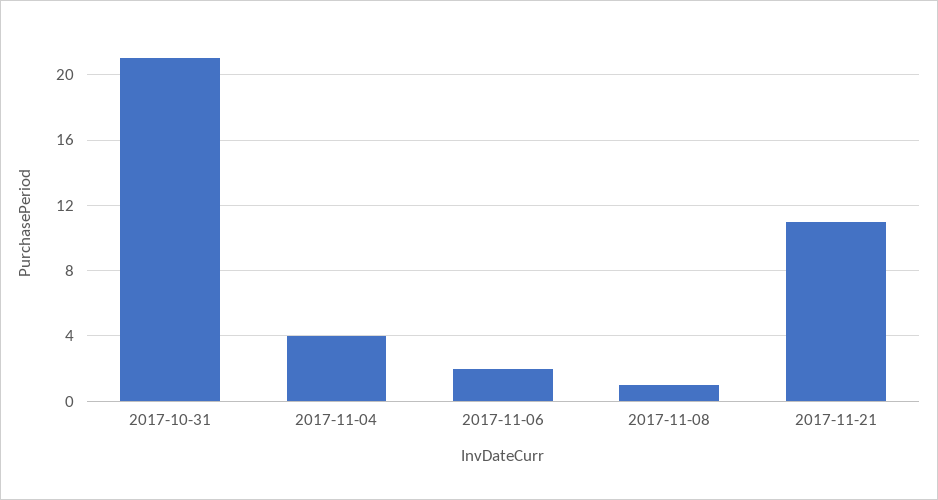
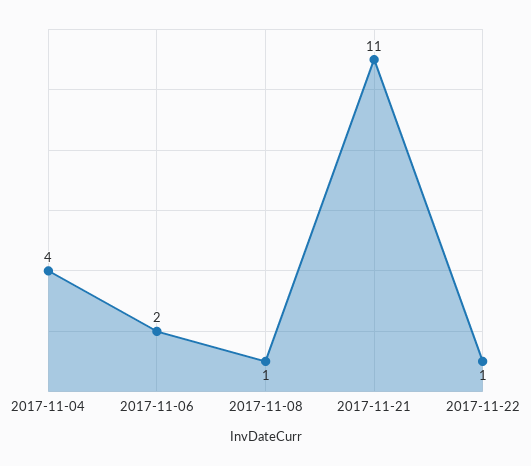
2017-10-31: 21 -> none
2017-11-22: none -> 1

